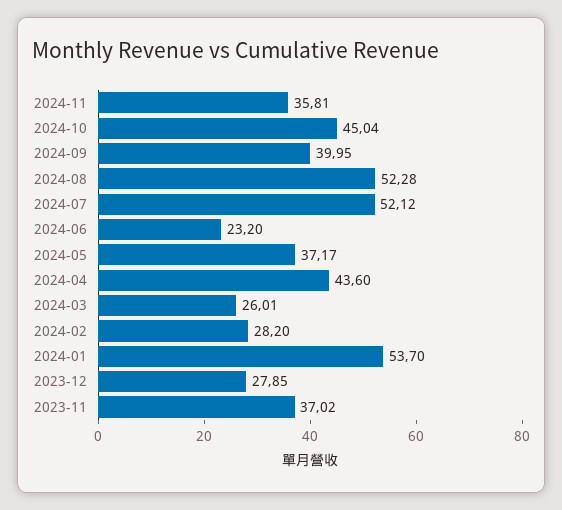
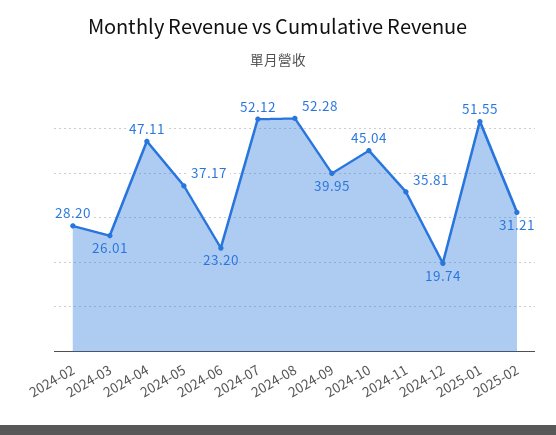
2024-04: 43.6 -> 47.11
2024-01: 53.7 -> none
2023-12: 27.85 -> none
2023-11: 37.02 -> none
2024-12: none -> 19.74
2025-01: none -> 51.55
2025-02: none -> 31.21

